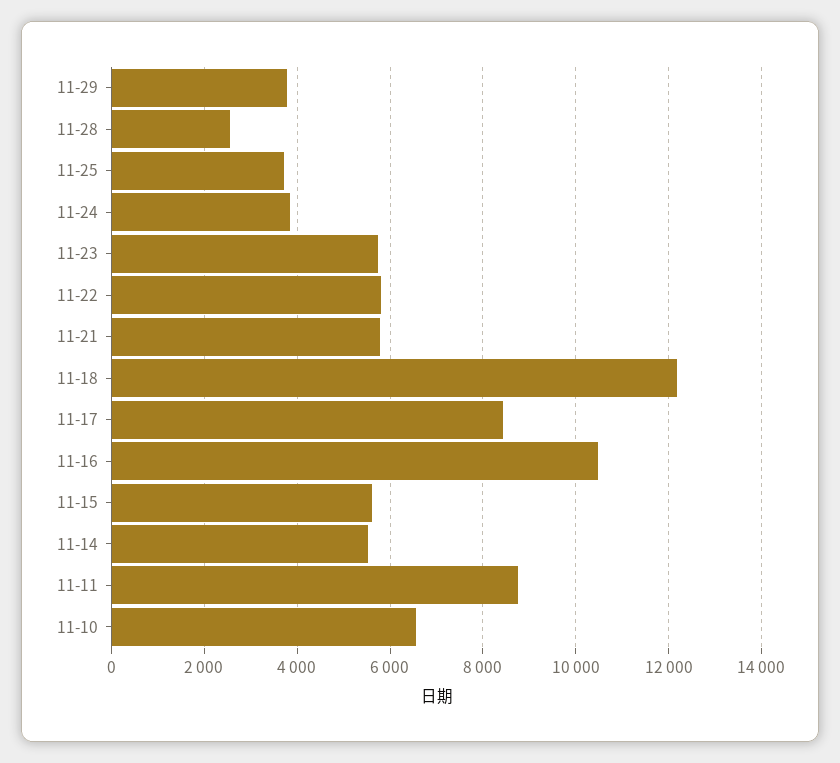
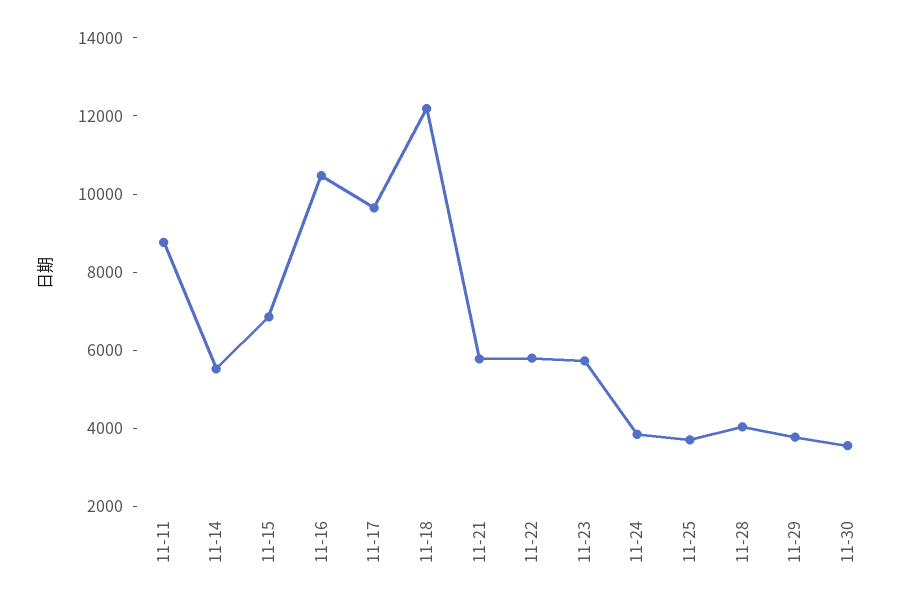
11-28: 2600 -> 4000
11-17: 8400 -> 9500
11-15: 5600 -> 7000
11-10: 6600 -> none
11-30: none -> 3500

